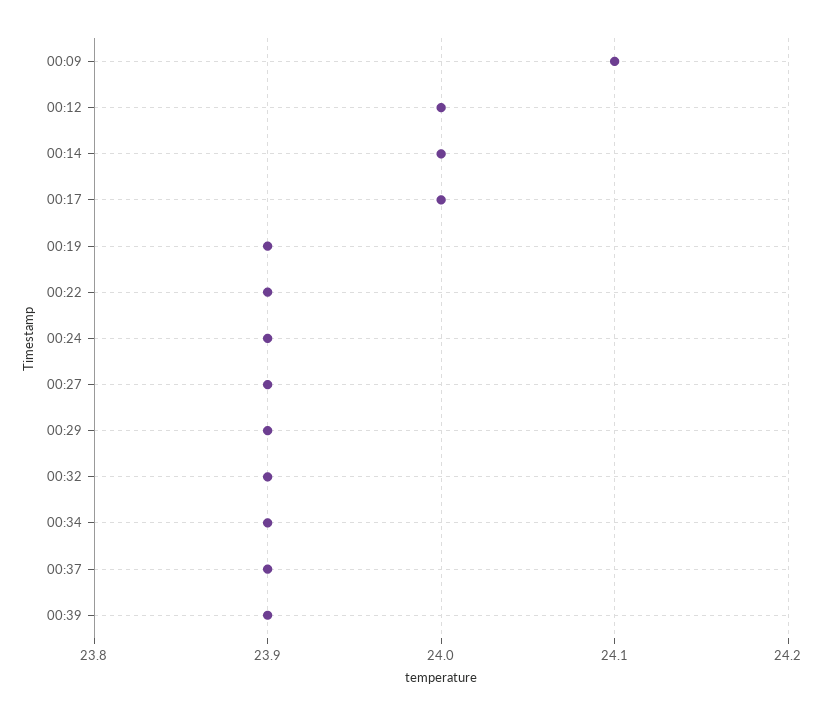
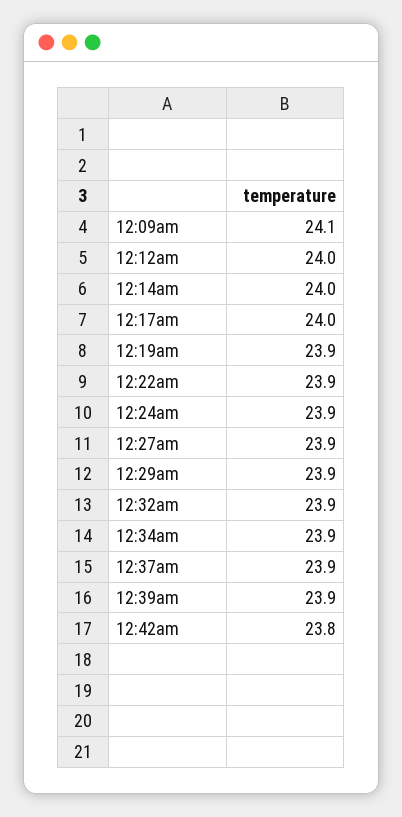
12:42am: none -> 23.8

